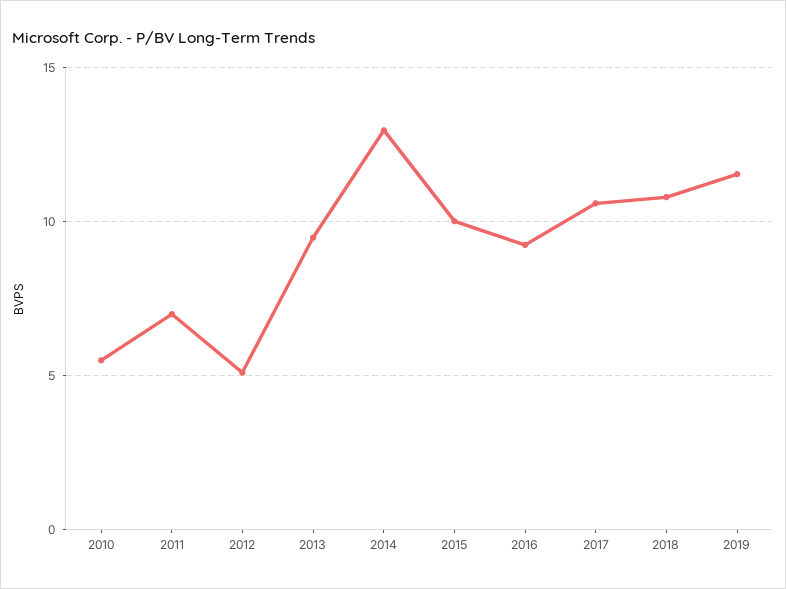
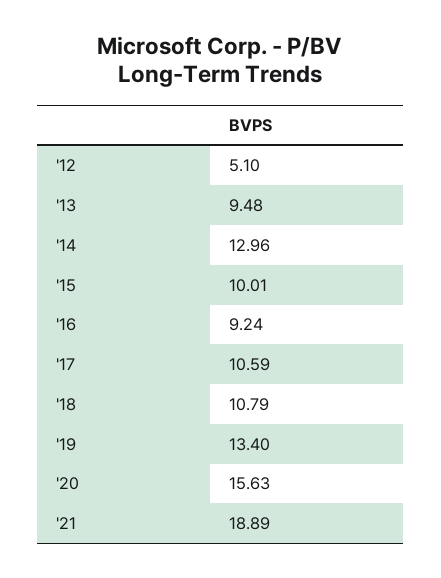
2010: 5.5 -> none
2011: 7 -> none
2019: 11.5 -> 13.4
'20: none -> 15.63
'21: none -> 18.89

